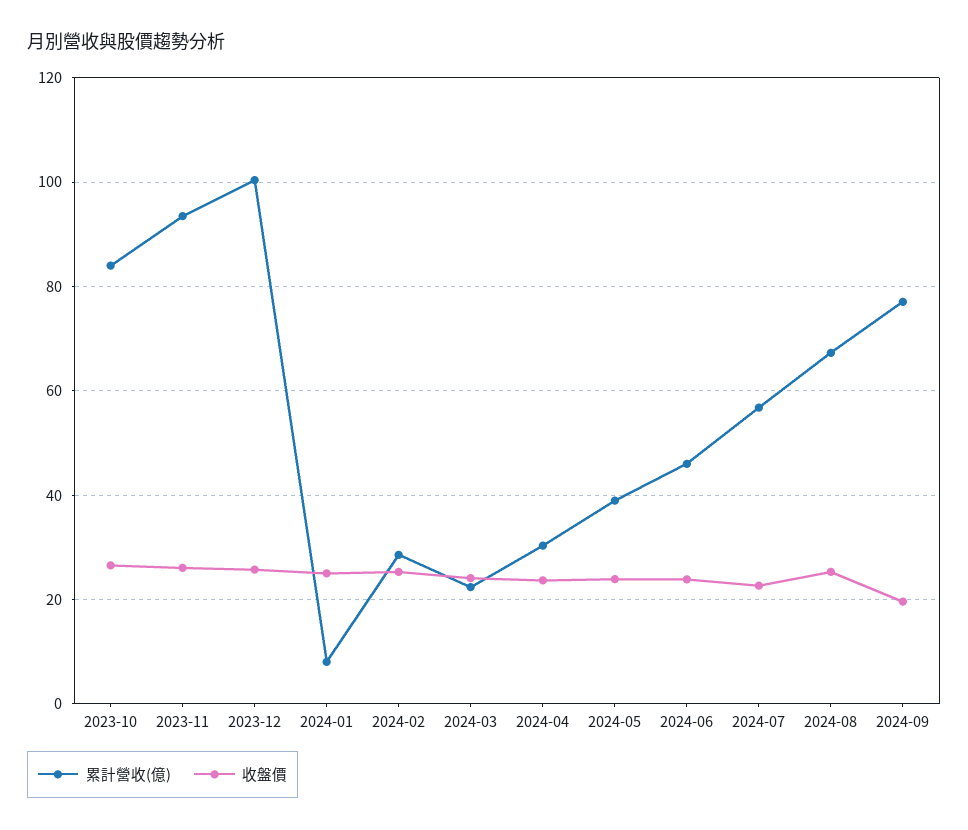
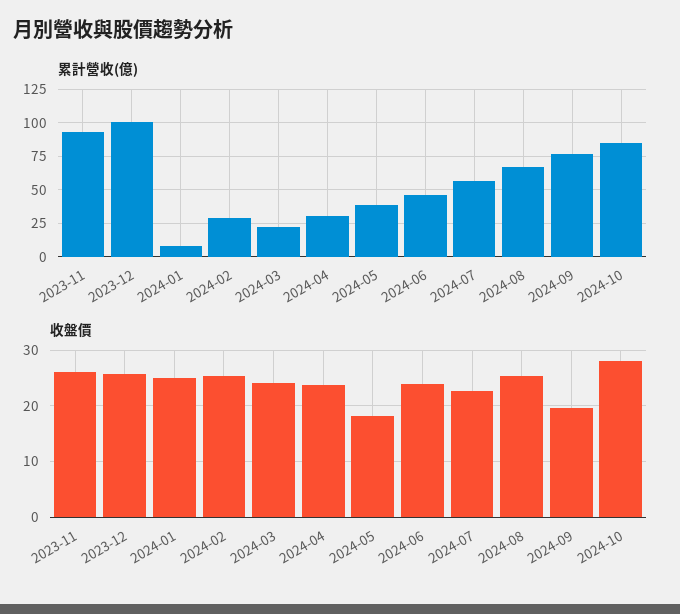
累計營收(億), 2023-10: 84 -> none
收盤價, 2023-10: 26 -> none
收盤價, 2024-05: 24 -> 18
累計營收(億), 2024-10: none -> 85
收盤價, 2024-10: none -> 28

